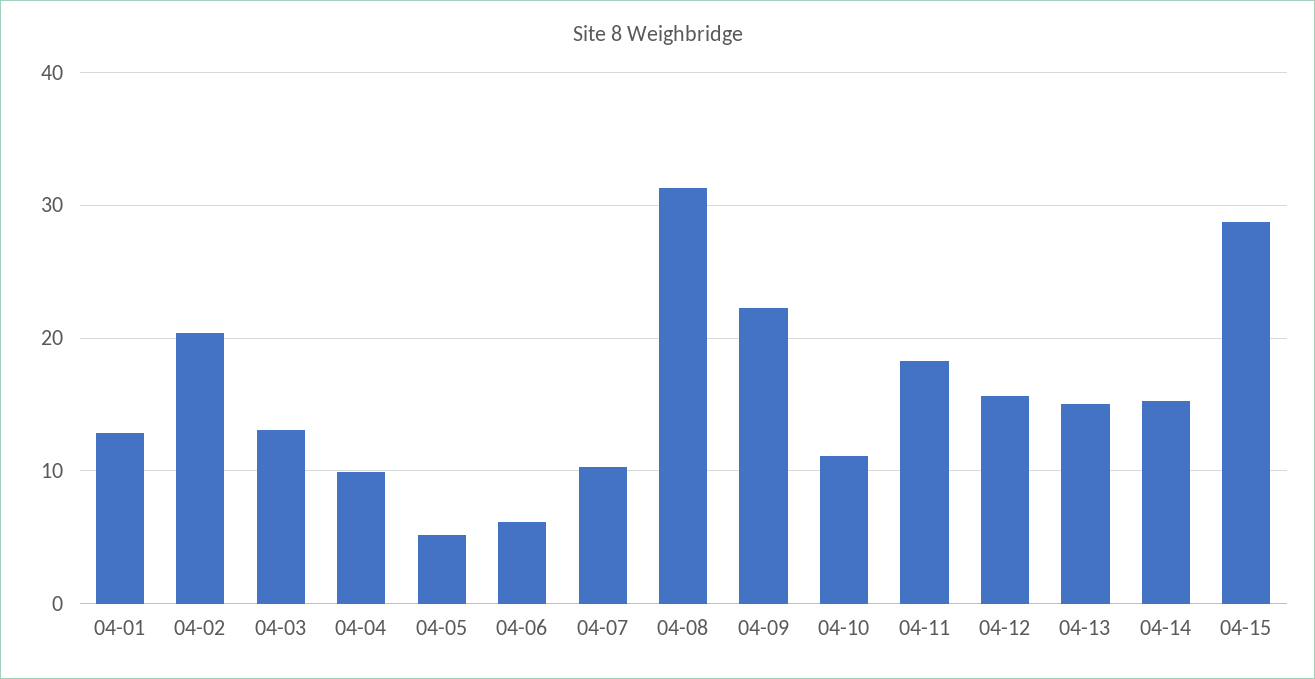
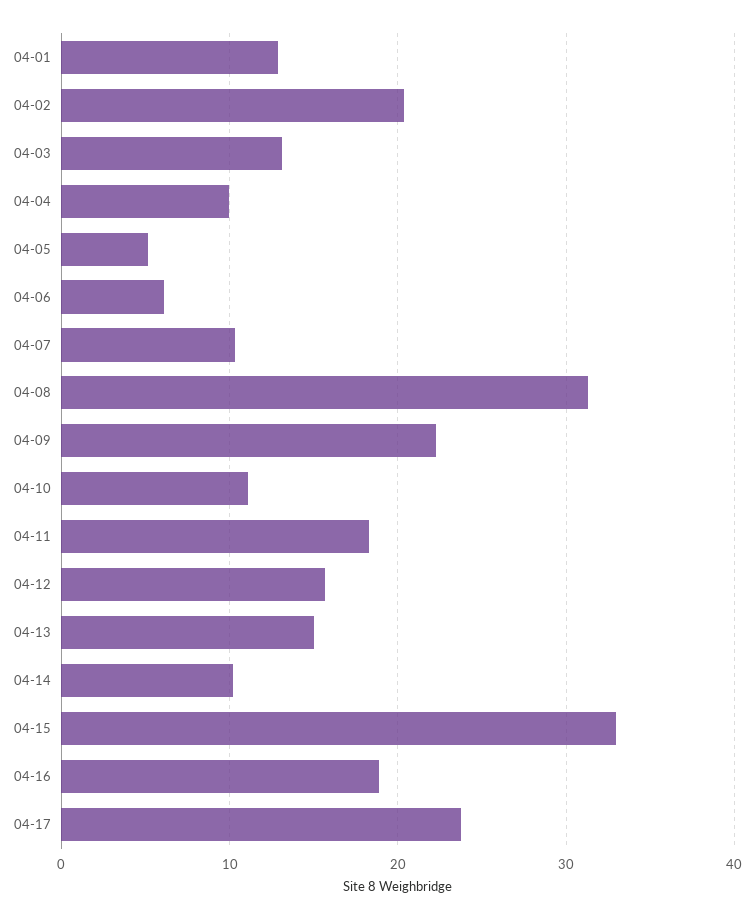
04-14: 15 -> 10
04-15: 29 -> 33
04-16: none -> 19
04-17: none -> 24

